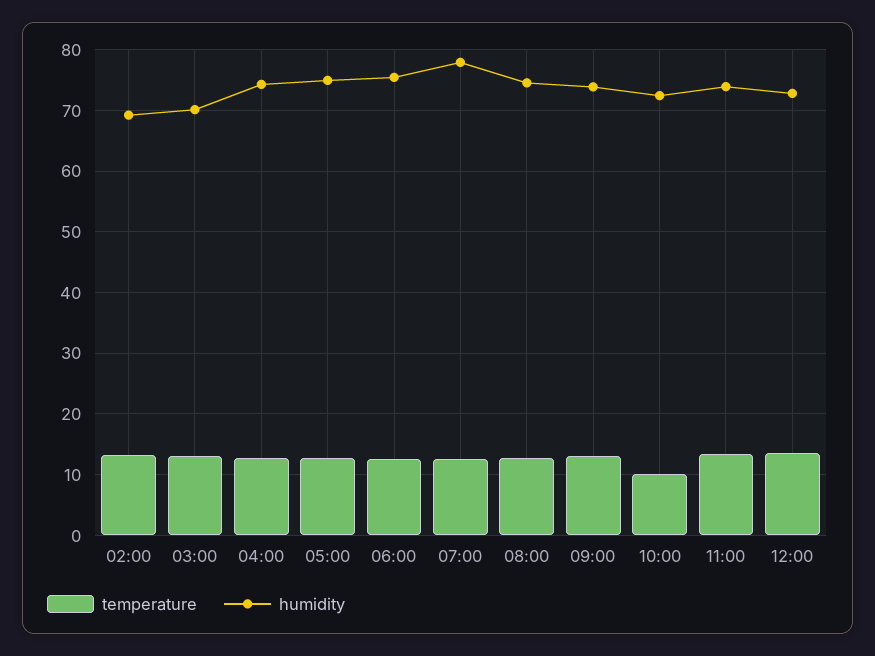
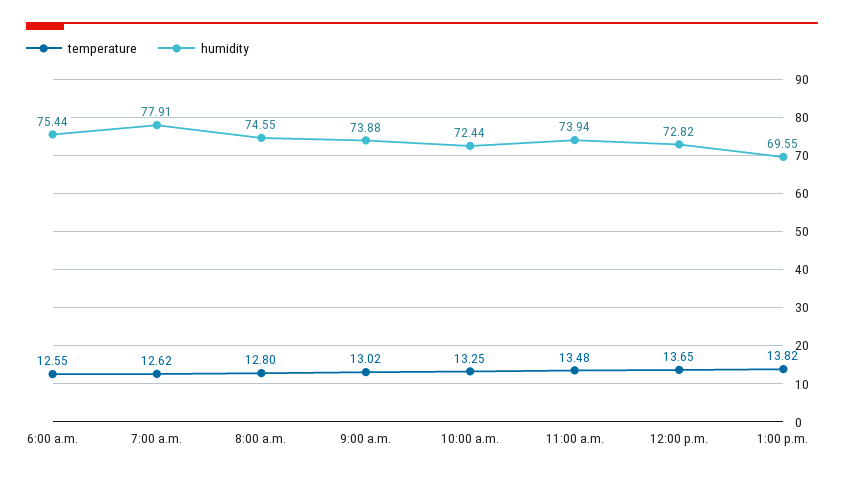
temperature, 02:00: 13 -> none
humidity, 02:00: 69 -> none
temperature, 03:00: 13 -> none
humidity, 03:00: 70 -> none
temperature, 04:00: 13 -> none
humidity, 04:00: 74 -> none
temperature, 05:00: 13 -> none
humidity, 05:00: 75 -> none
temperature, 10:00: 10 -> 13.25
temperature, 1:00 p.m.: none -> 13.82
humidity, 1:00 p.m.: none -> 69.55

